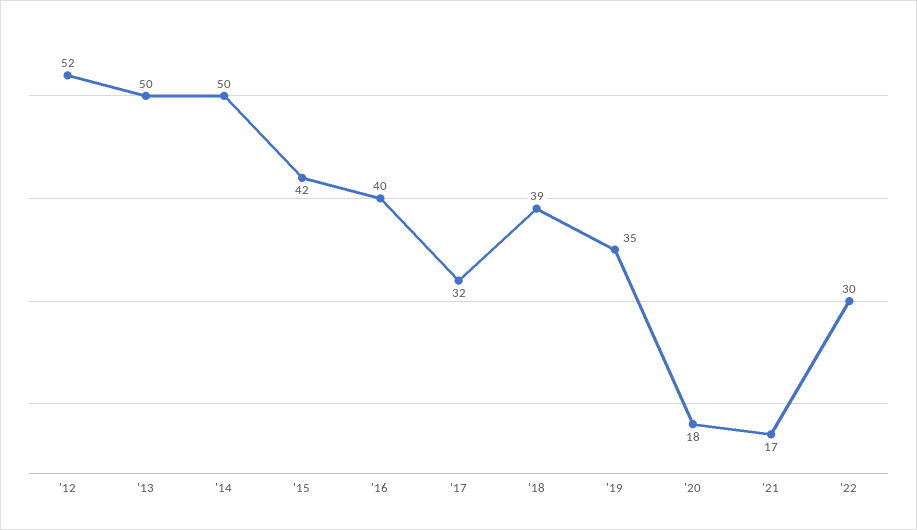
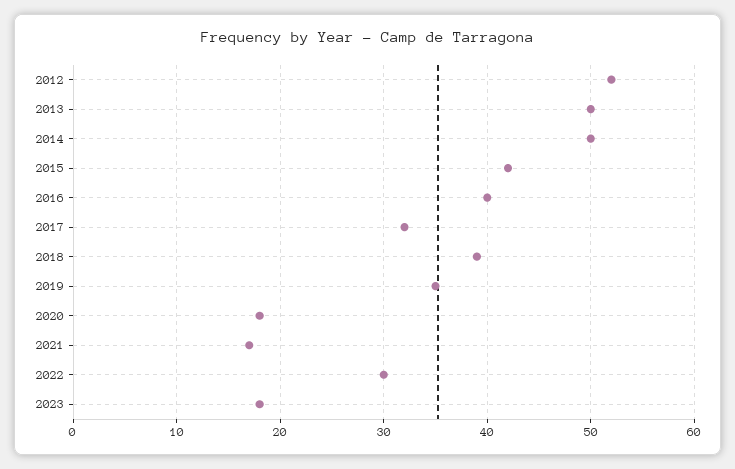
2023: none -> 18

